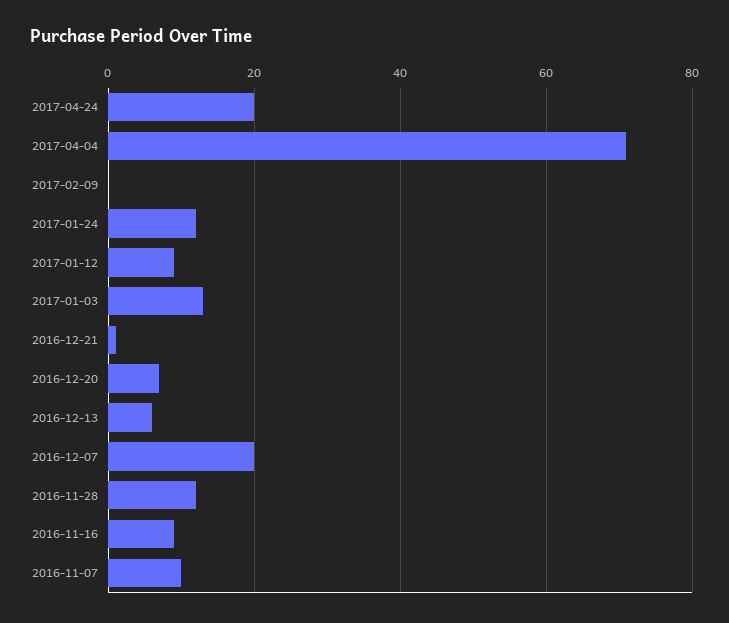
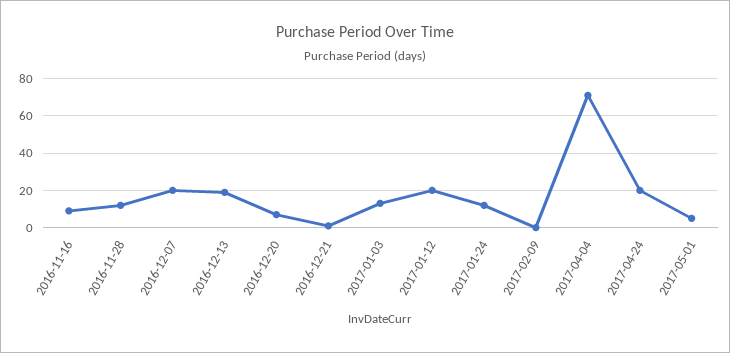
2017-01-12: 10 -> 20
2016-12-13: 5 -> 20
2016-11-07: 10 -> none
2017-05-01: none -> 5

